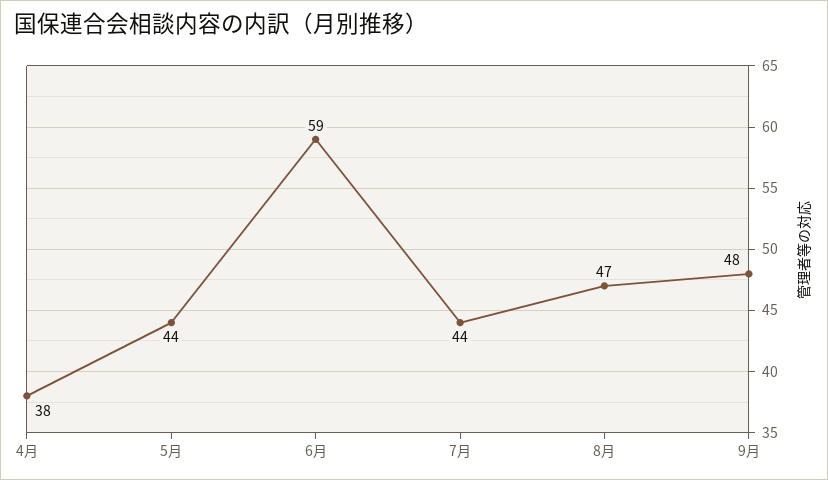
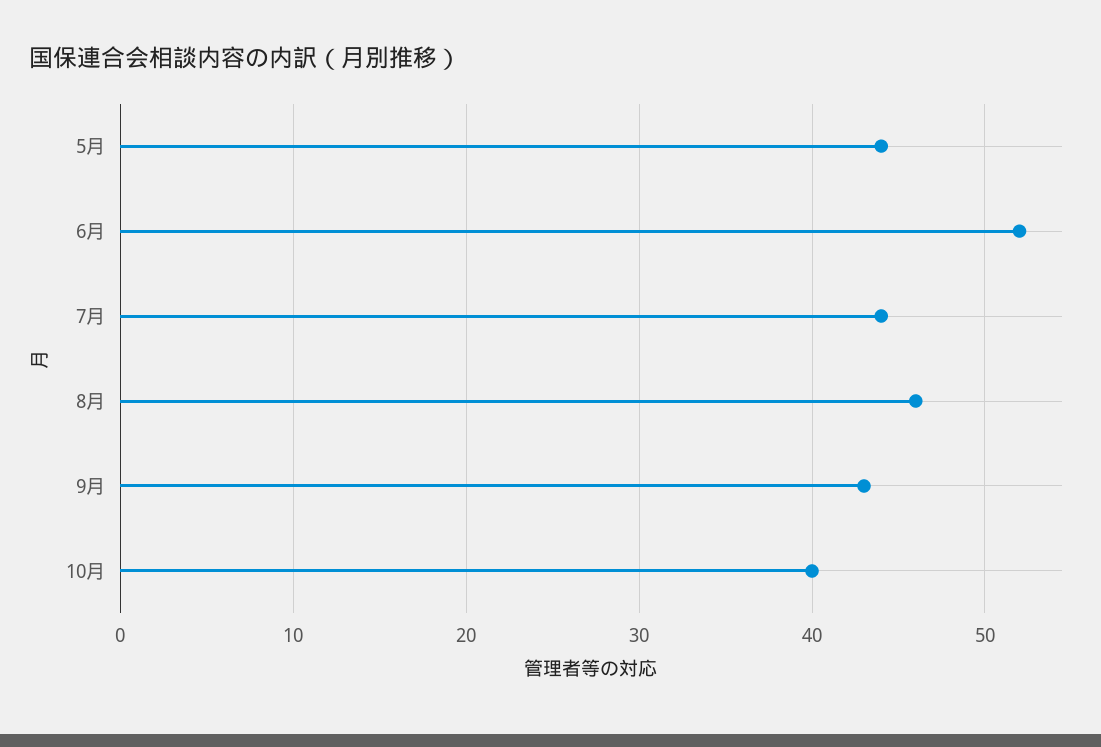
4月: 38 -> none
6月: 59 -> 52
8月: 47 -> 46
9月: 48 -> 43
10月: none -> 40

